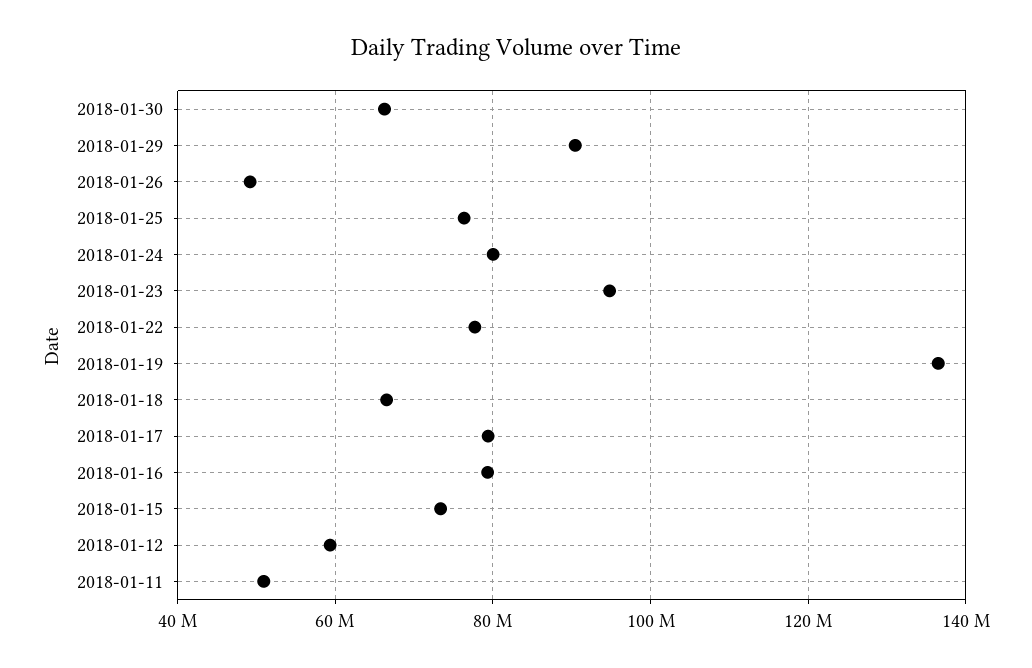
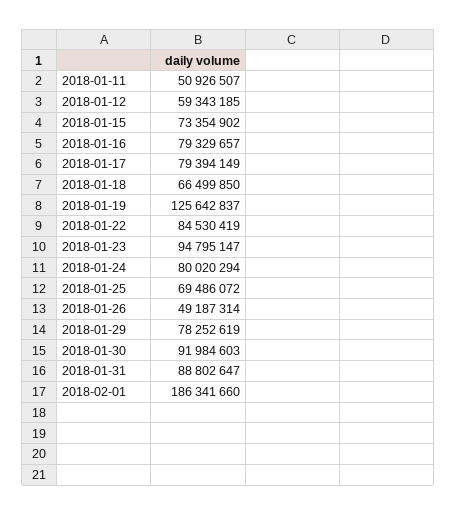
2018-01-30: 66000000 -> 91984603
2018-01-29: 90000000 -> 78252619
2018-01-25: 76000000 -> 69486072
2018-01-22: 78000000 -> 84530419
2018-01-19: 136000000 -> 125642837
2018-01-31: none -> 88802647
2018-02-01: none -> 186341660

